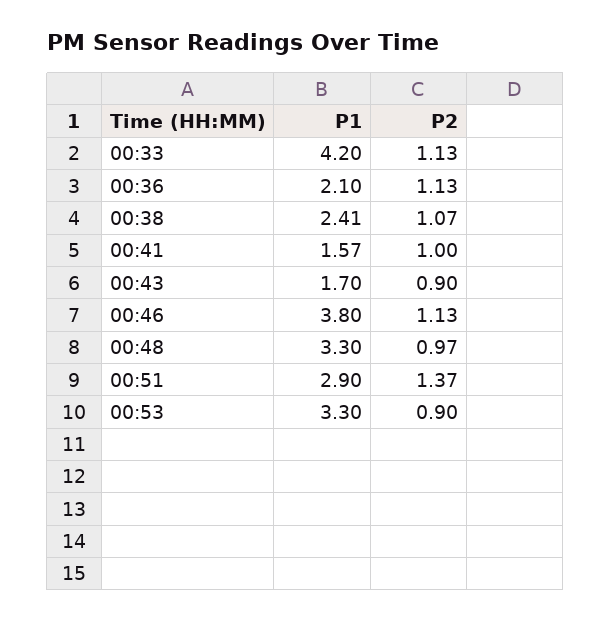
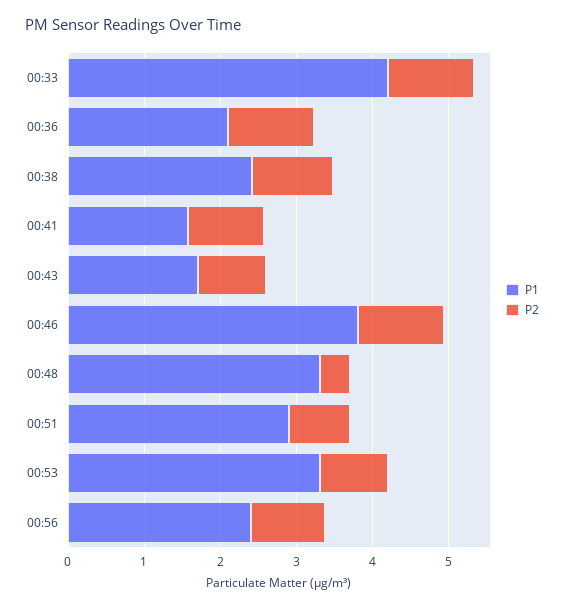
P2, 00:48: 0.97 -> 0.4
P2, 00:51: 1.37 -> 0.8
P1, 00:56: none -> 2.4
P2, 00:56: none -> 1

